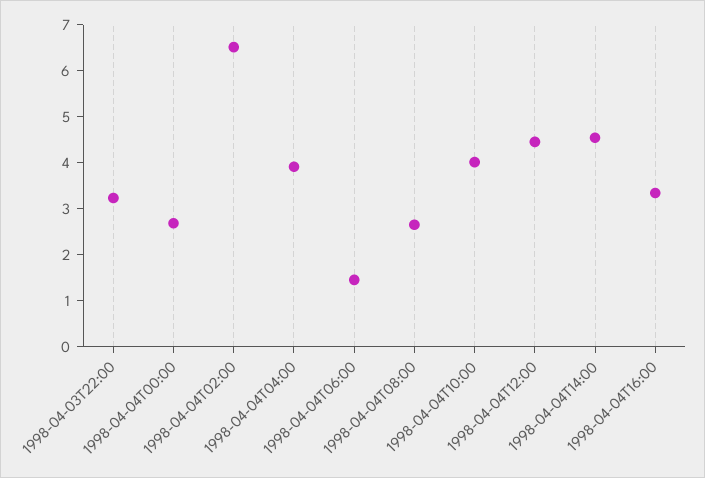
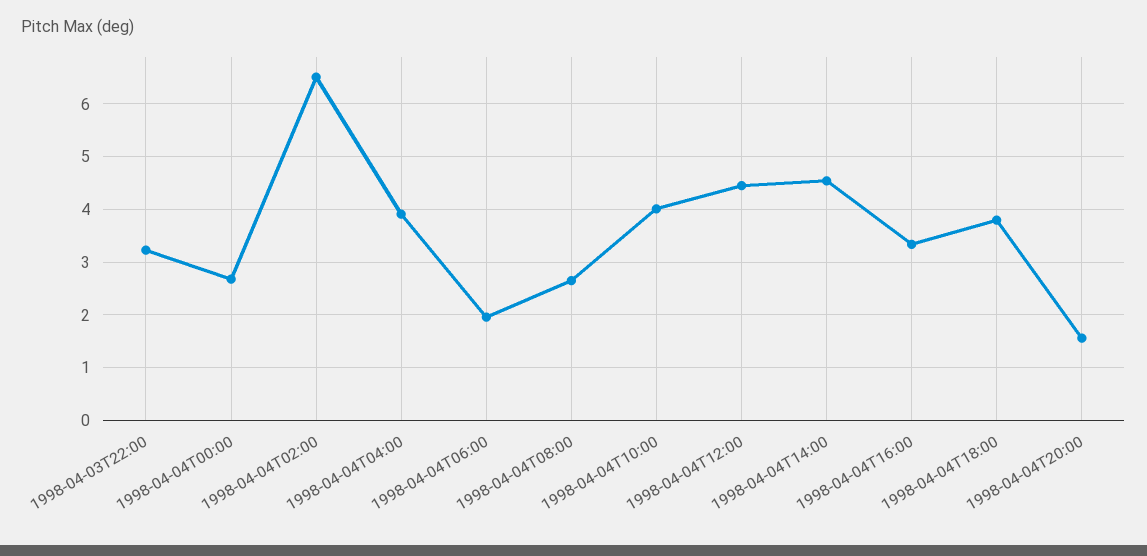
1998-04-04T06:00: 1.4 -> 2
1998-04-04T18:00: none -> 3.8
1998-04-04T20:00: none -> 1.6

